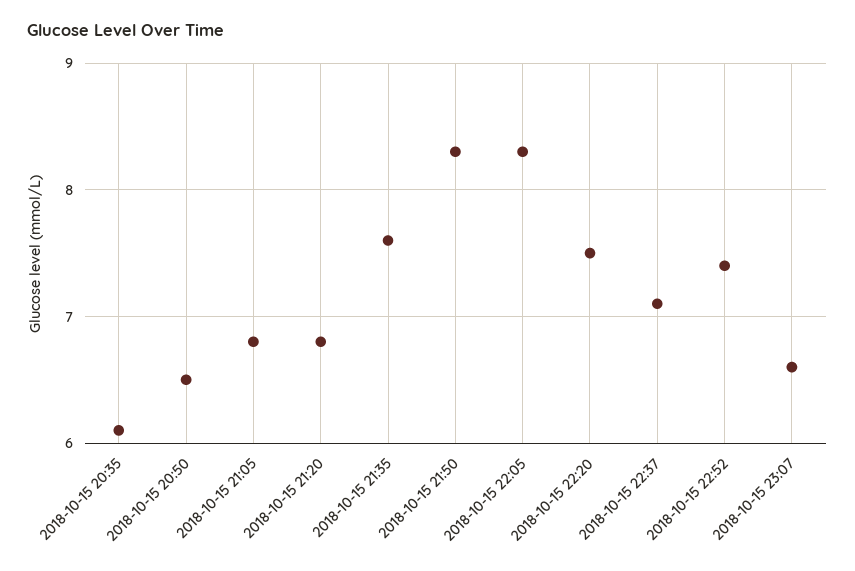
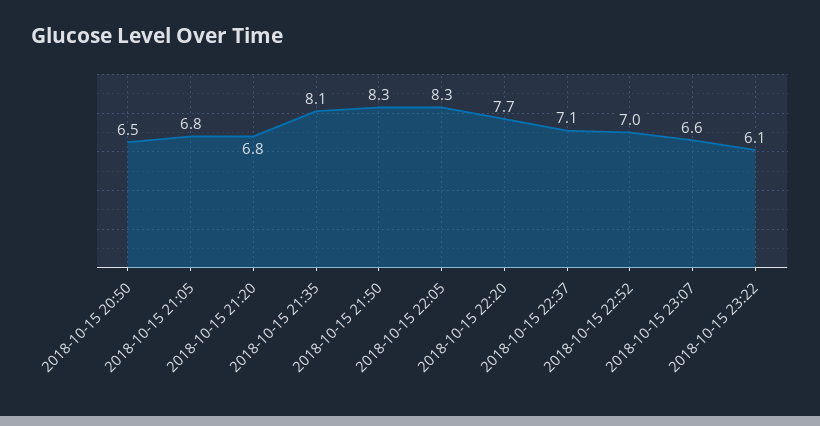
2018-10-15 20:35: 6.1 -> none
2018-10-15 21:35: 7.6 -> 8.1
2018-10-15 22:20: 7.5 -> 7.7
2018-10-15 22:52: 7.4 -> 7
2018-10-15 23:22: none -> 6.1

